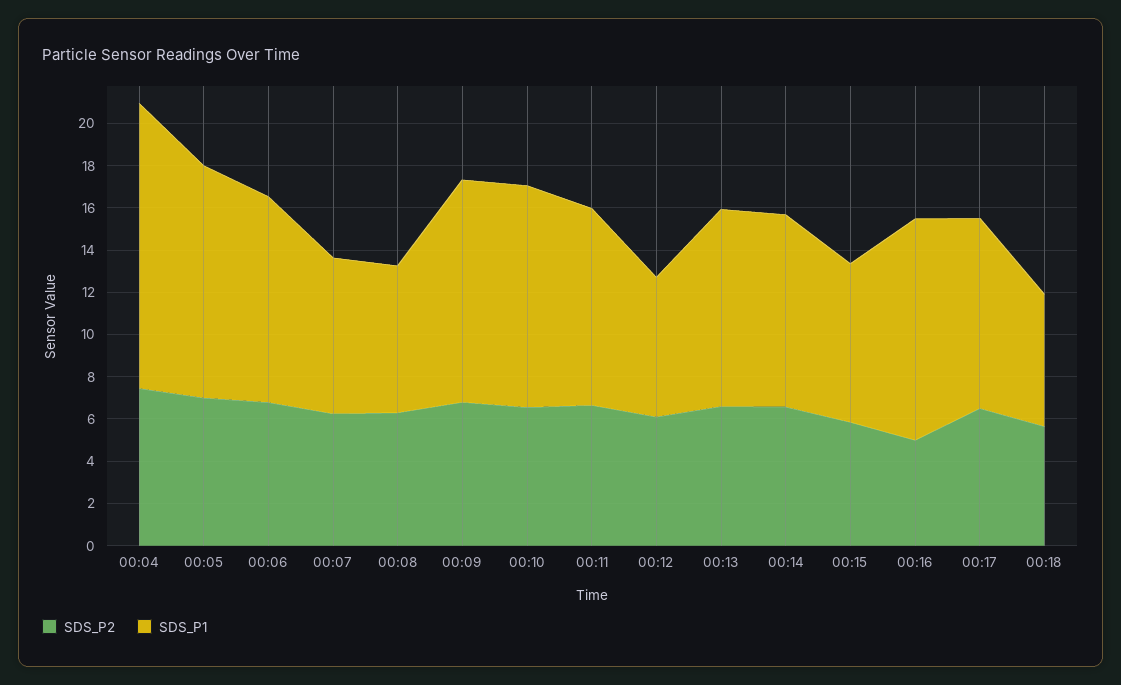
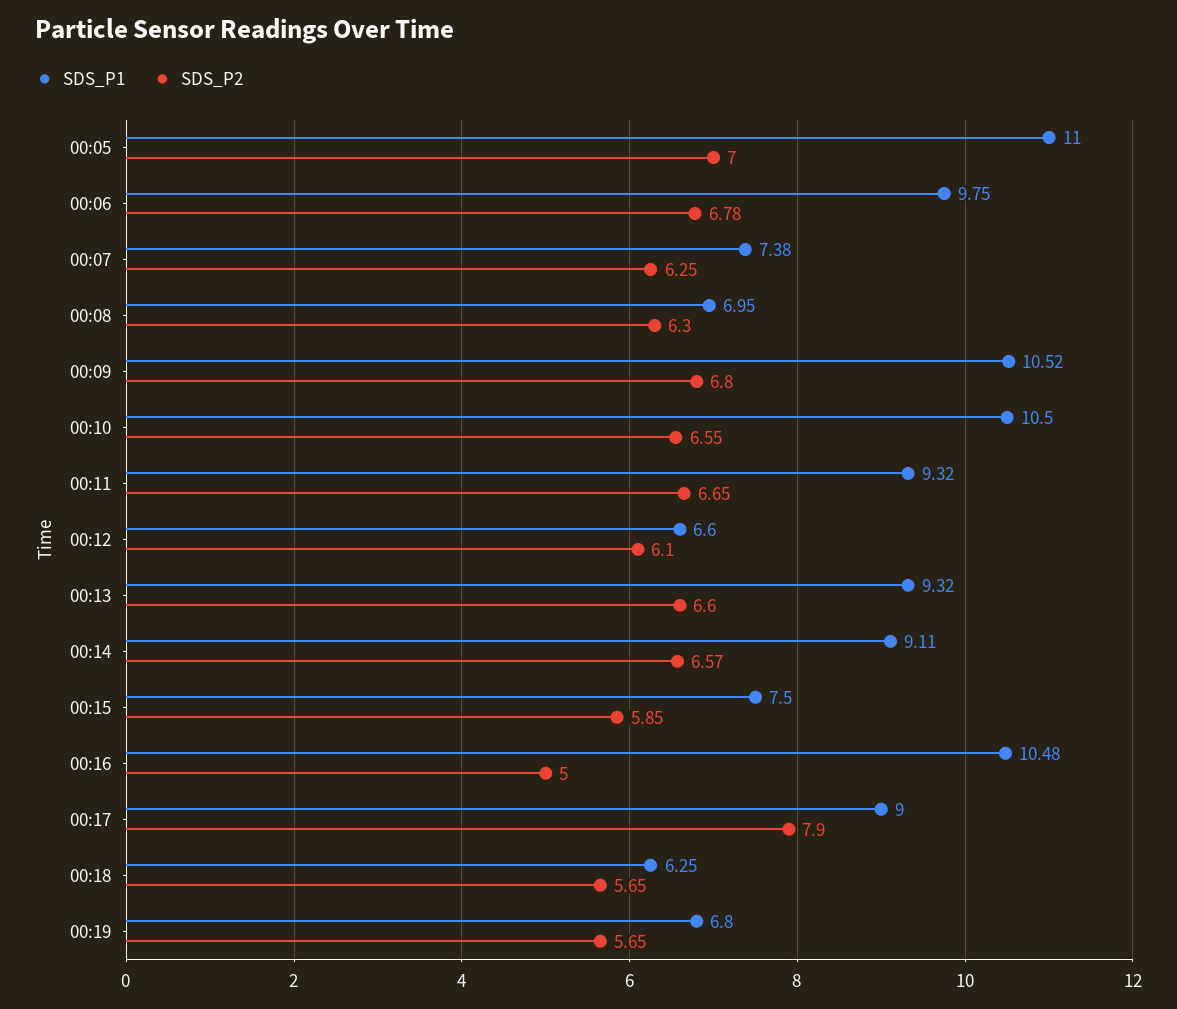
SDS_P2, 00:04: 7.5 -> none
SDS_P1, 00:04: 13.5 -> none
SDS_P2, 00:17: 6.5 -> 7.9
SDS_P1, 00:19: none -> 6.8
SDS_P2, 00:19: none -> 5.65

